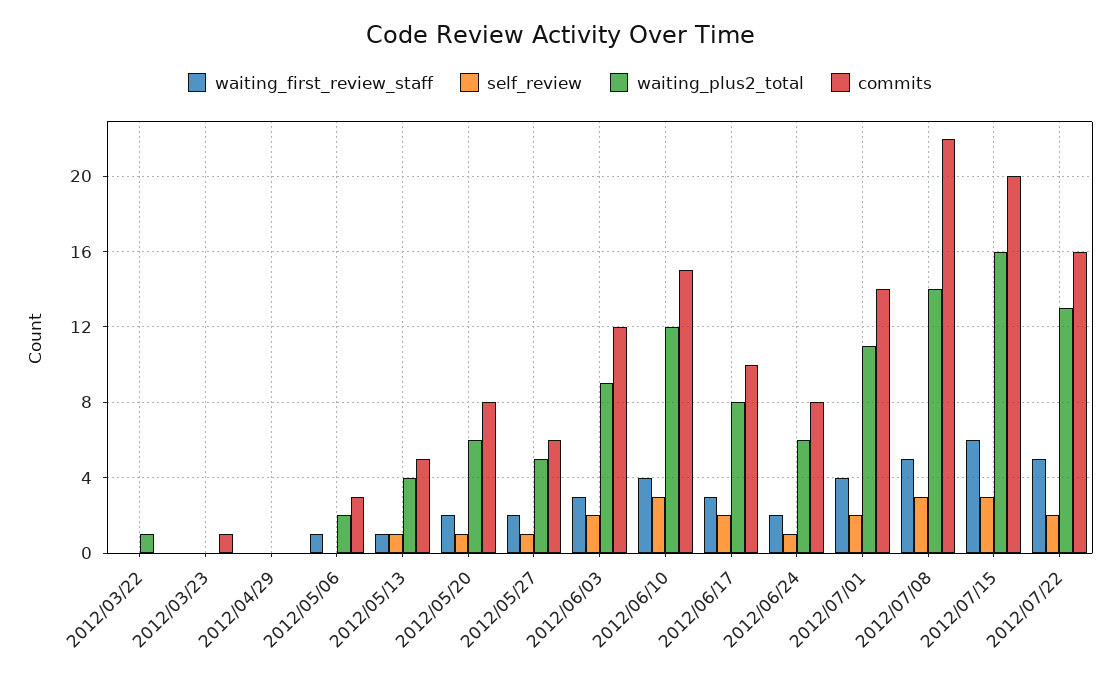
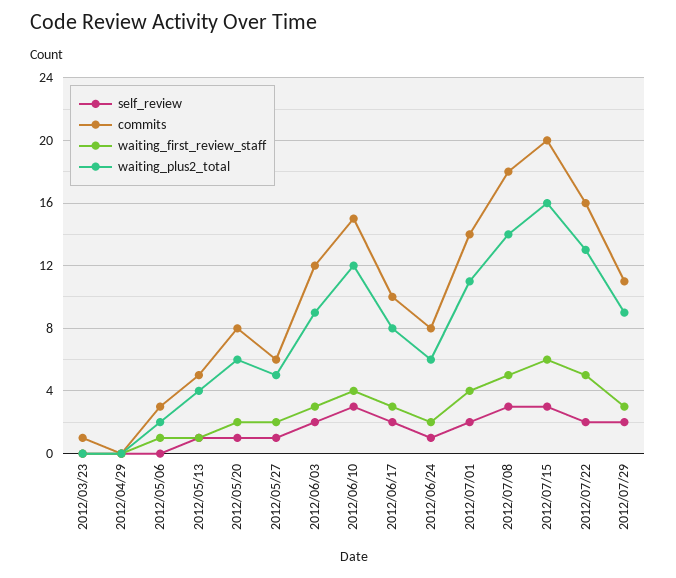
waiting_first_review_staff, 2012/03/22: 0 -> none
self_review, 2012/03/22: 0 -> none
waiting_plus2_total, 2012/03/22: 1 -> none
commits, 2012/03/22: 0 -> none
commits, 2012/07/08: 22 -> 18
self_review, 2012/07/29: none -> 2
commits, 2012/07/29: none -> 11
waiting_first_review_staff, 2012/07/29: none -> 3
waiting_plus2_total, 2012/07/29: none -> 9

